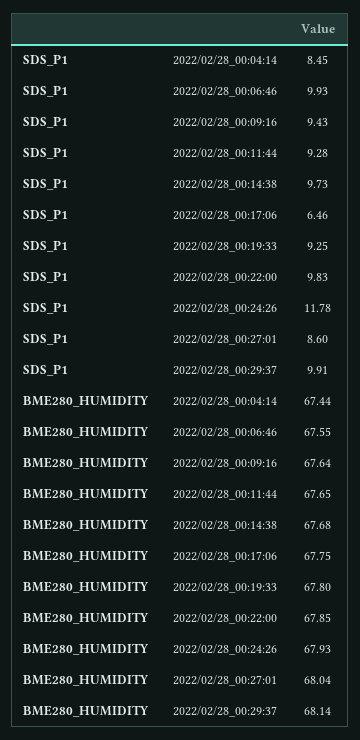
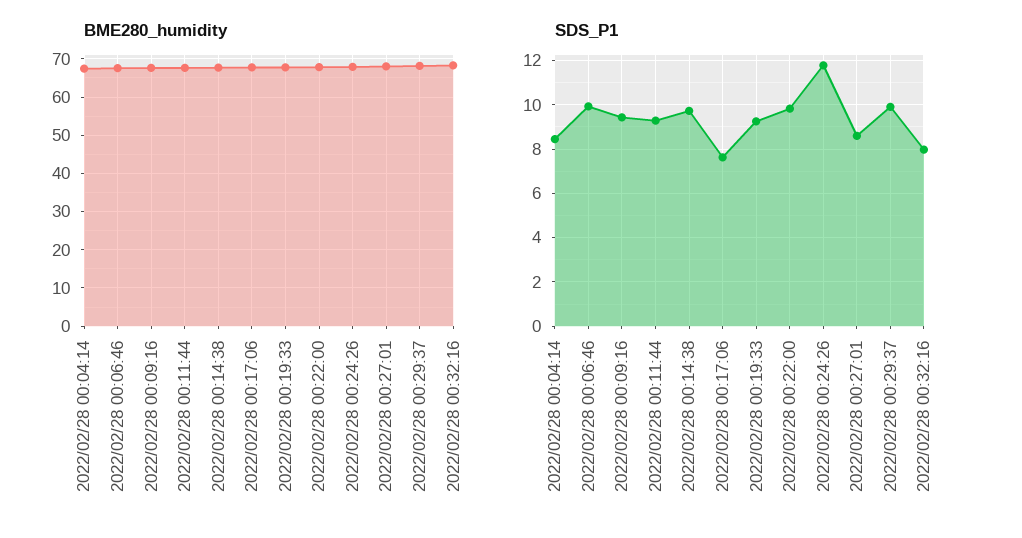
SDS_P1, 2022/02/28_00:17:06: 6.46 -> 7.5
BME280_HUMIDITY, 2022/02/28 00:32:16: none -> 68
SDS_P1, 2022/02/28 00:32:16: none -> 8

